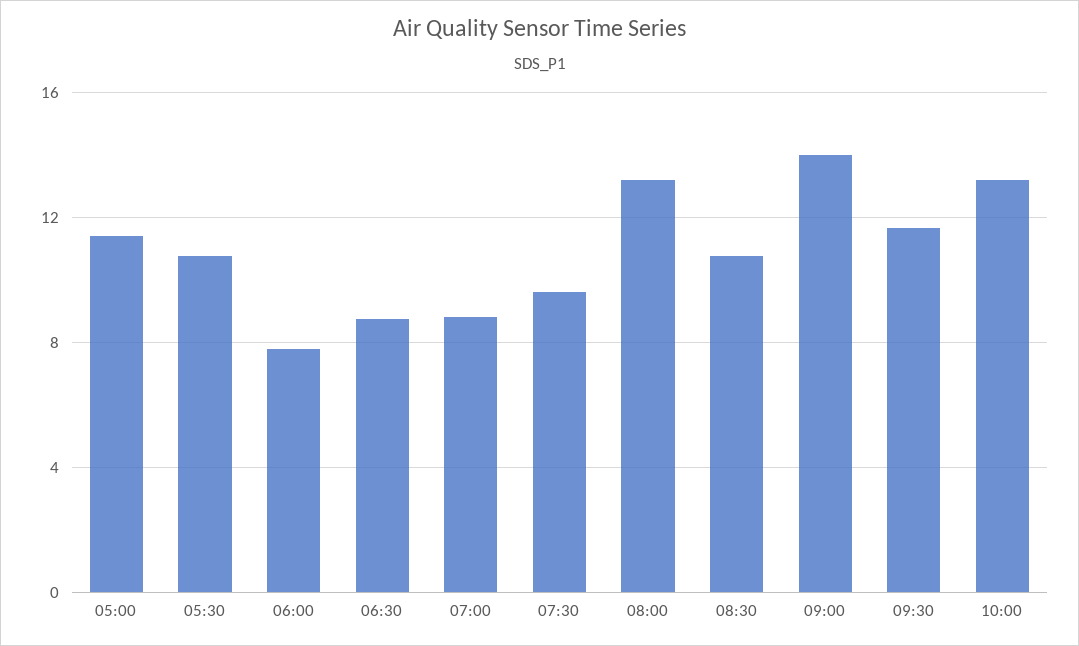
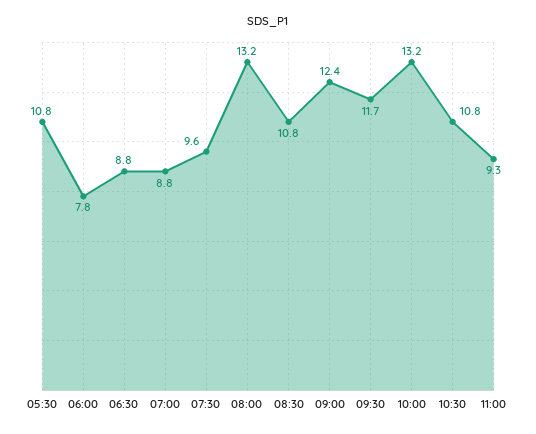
05:00: 11.5 -> none
09:00: 14 -> 12.4
10:30: none -> 10.8
11:00: none -> 9.3

